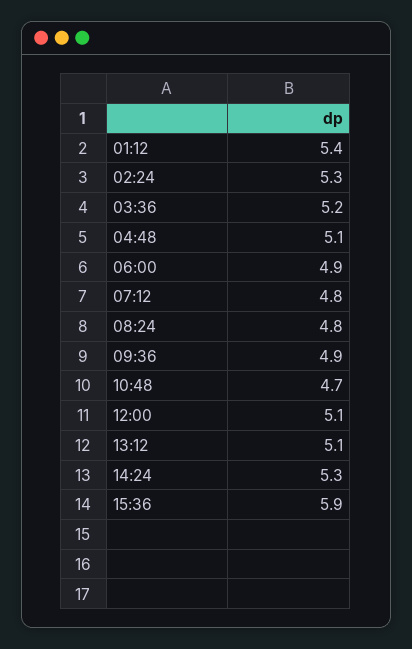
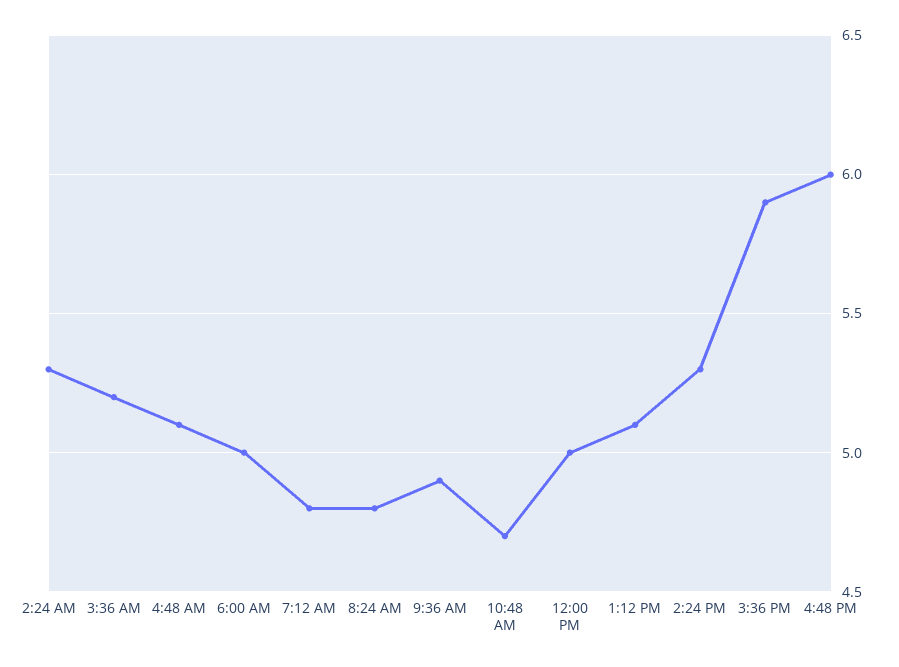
01:12: 5.4 -> none
06:00: 4.9 -> 5
12:00: 5.1 -> 5
4:48 PM: none -> 6

